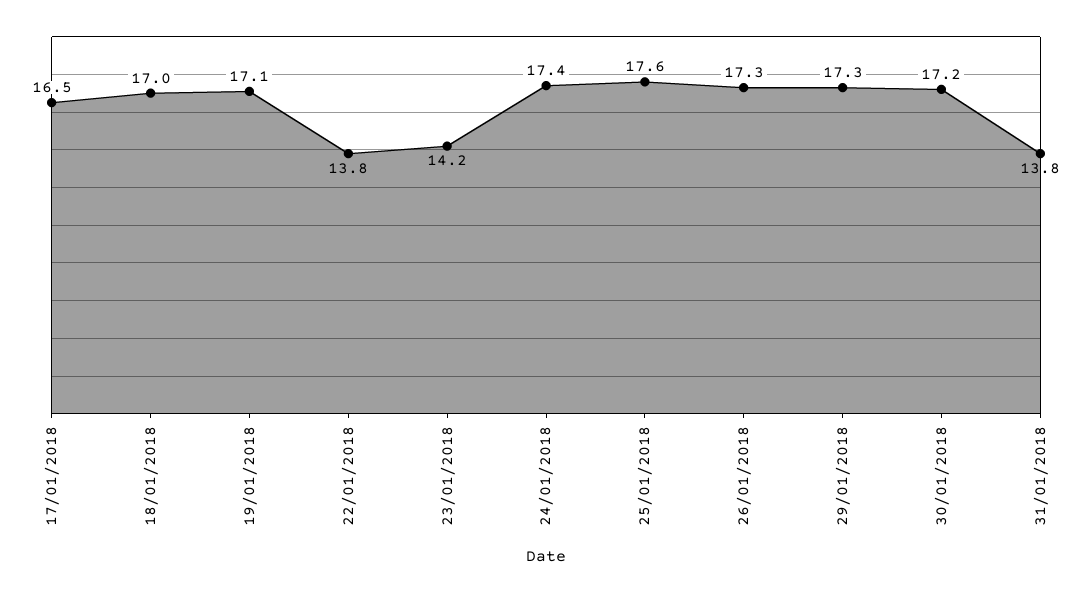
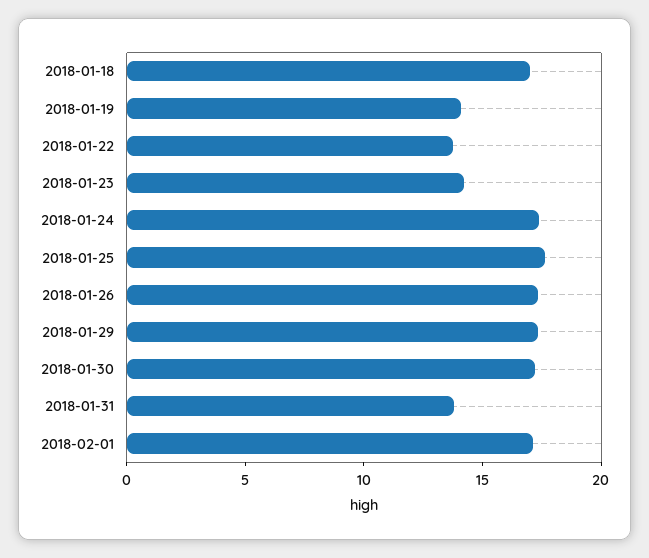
17/01/2018: 16.5 -> none
19/01/2018: 17.1 -> 14
2018-02-01: none -> 17

